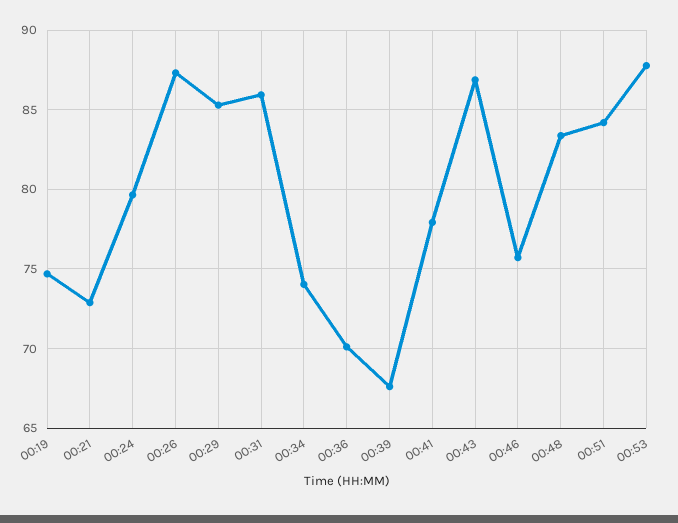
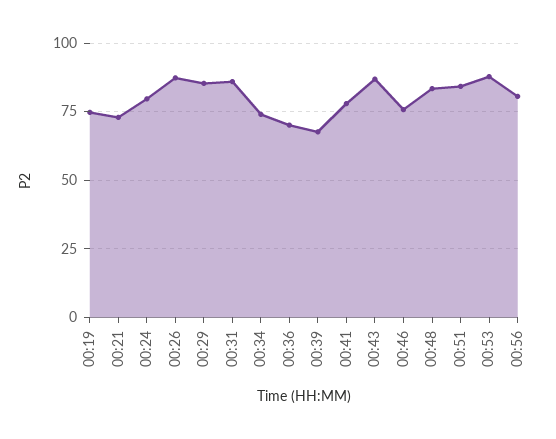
00:56: none -> 80

